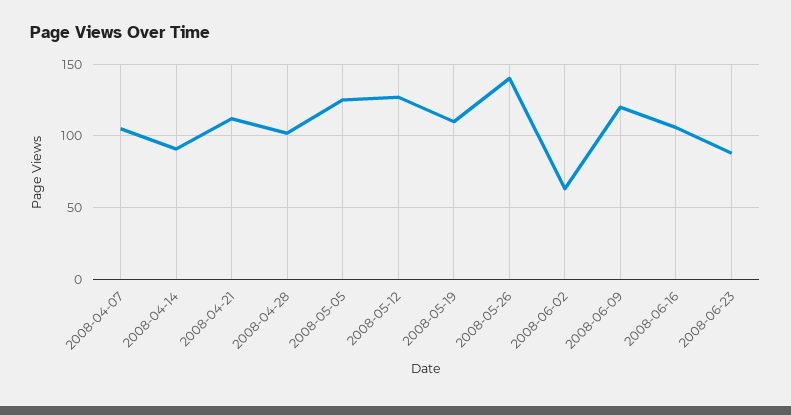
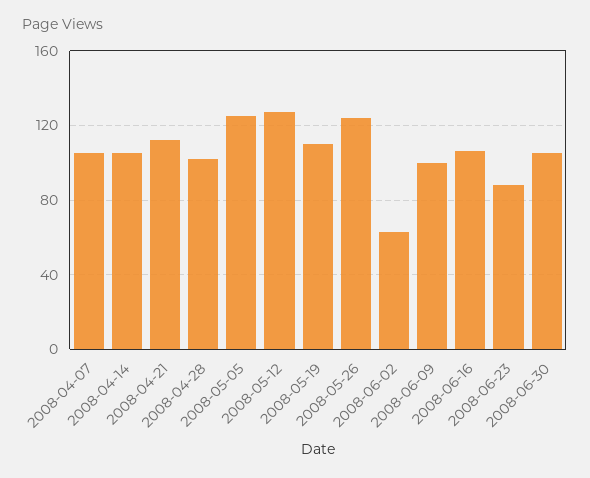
2008-04-14: 90 -> 105
2008-05-26: 140 -> 125
2008-06-09: 120 -> 100
2008-06-30: none -> 105

